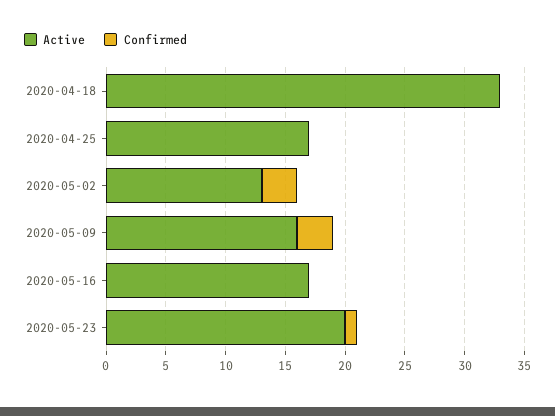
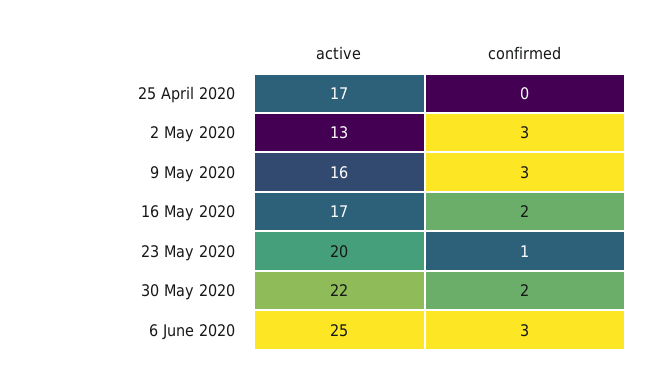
Active, 2020-04-18: 33 -> none
Confirmed, 2020-04-18: 0 -> none
Confirmed, 2020-05-16: 0 -> 2
Active, 30 May 2020: none -> 22
Confirmed, 30 May 2020: none -> 2
Active, 6 June 2020: none -> 25
Confirmed, 6 June 2020: none -> 3

